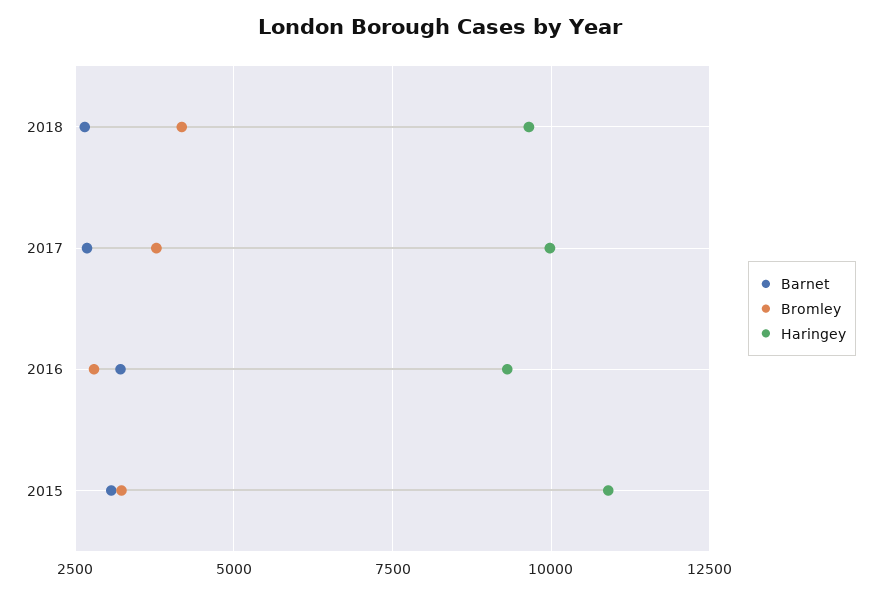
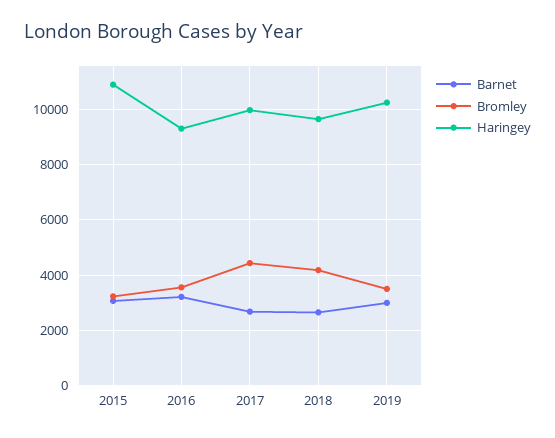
Bromley, 2017: 3750 -> 4500
Bromley, 2016: 2750 -> 3500
Barnet, 2019: none -> 3000
Bromley, 2019: none -> 3500
Haringey, 2019: none -> 10250

